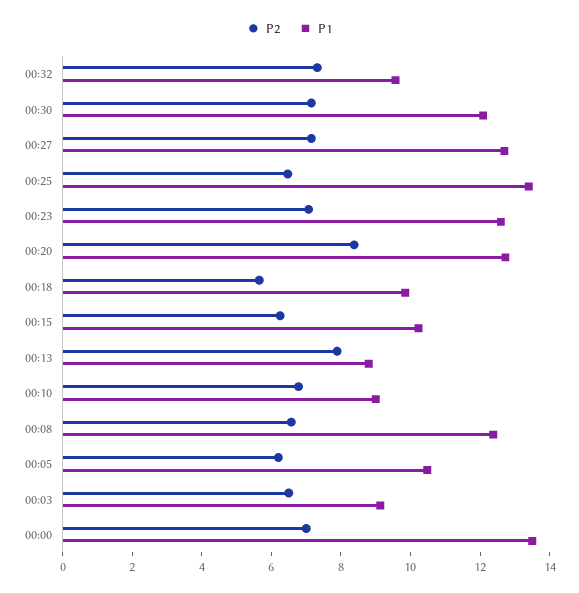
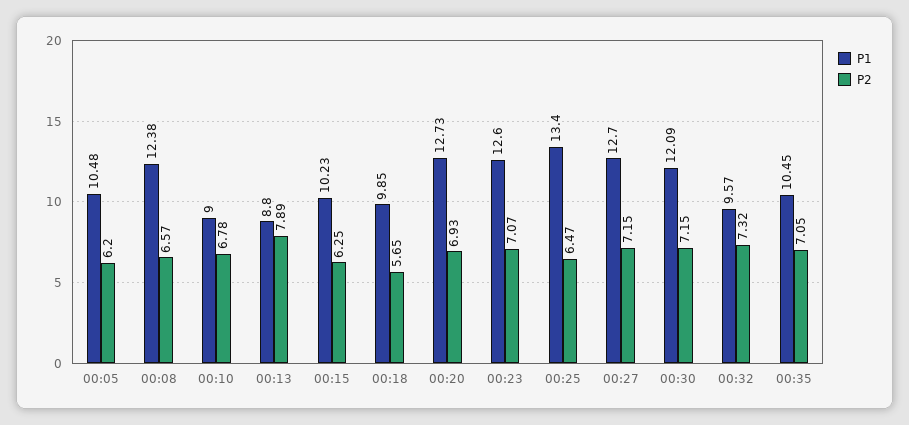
P2, 00:20: 8.5 -> 6.93
P2, 00:03: 6.5 -> none
P1, 00:03: 9 -> none
P2, 00:00: 7 -> none
P1, 00:00: 13.5 -> none
P1, 00:35: none -> 10.45
P2, 00:35: none -> 7.05

